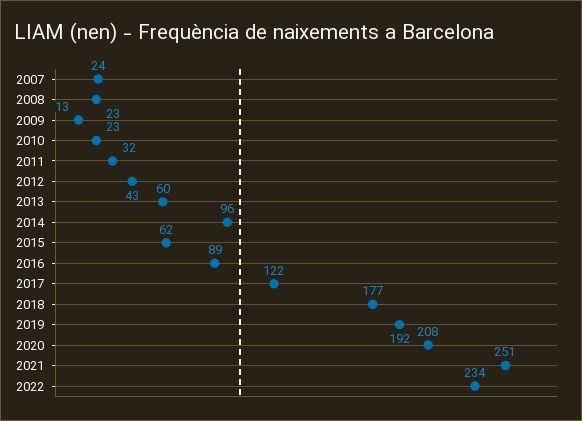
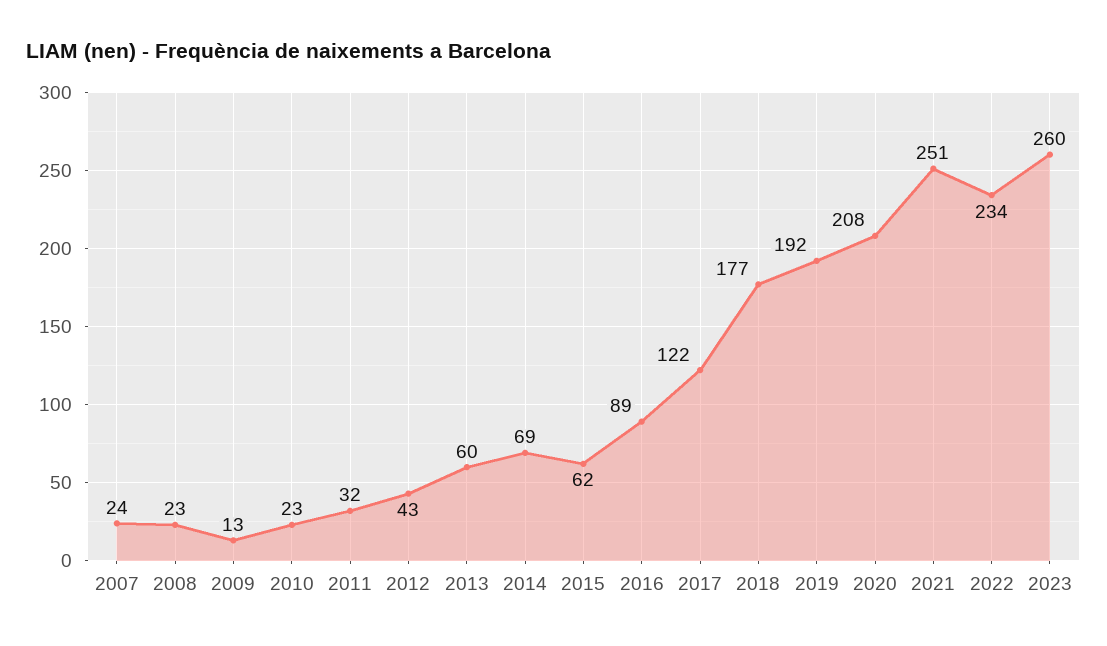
2014: 96 -> 69
2023: none -> 260

